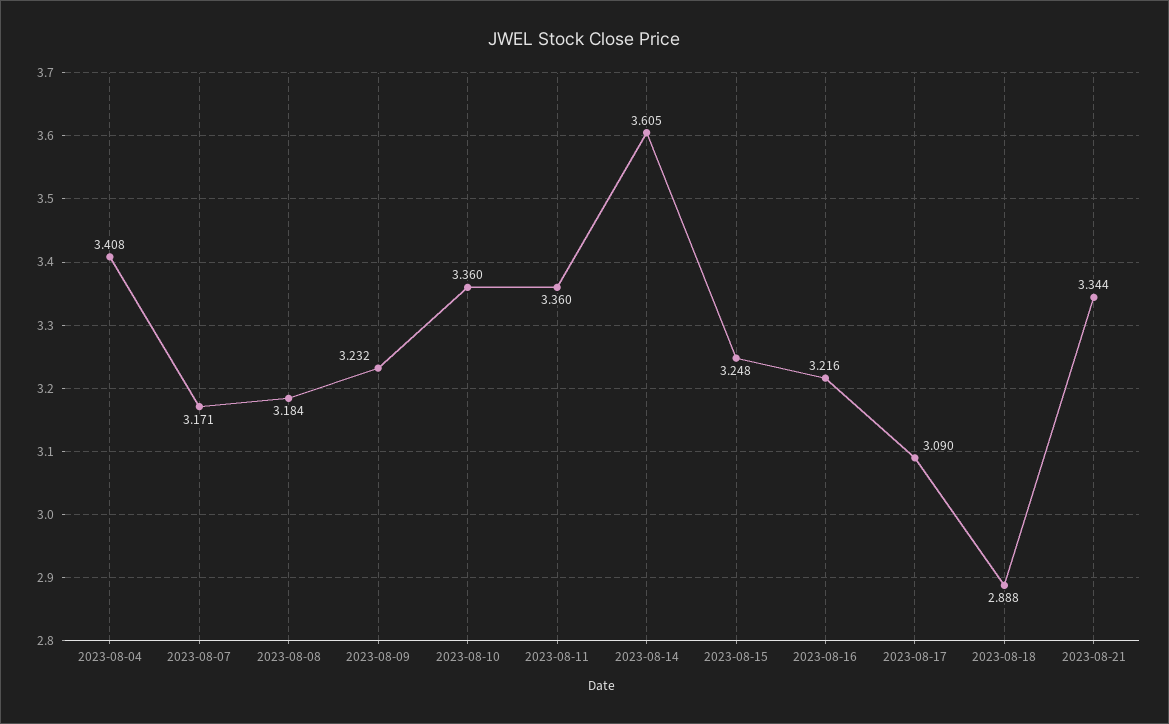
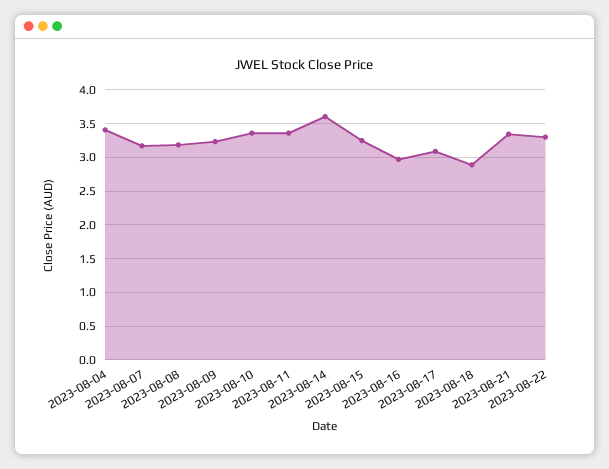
2023-08-16: 3.216 -> 3
2023-08-22: none -> 3.3

